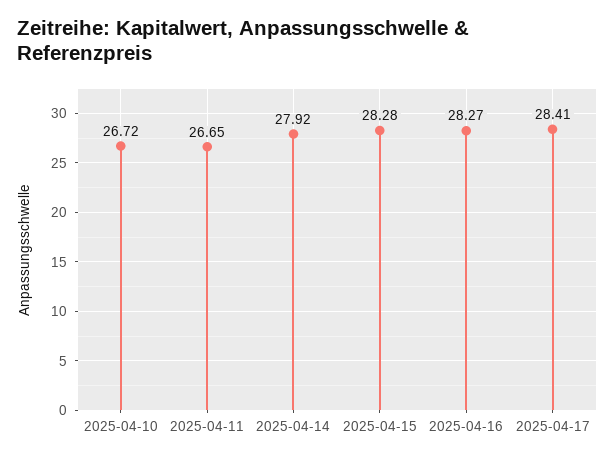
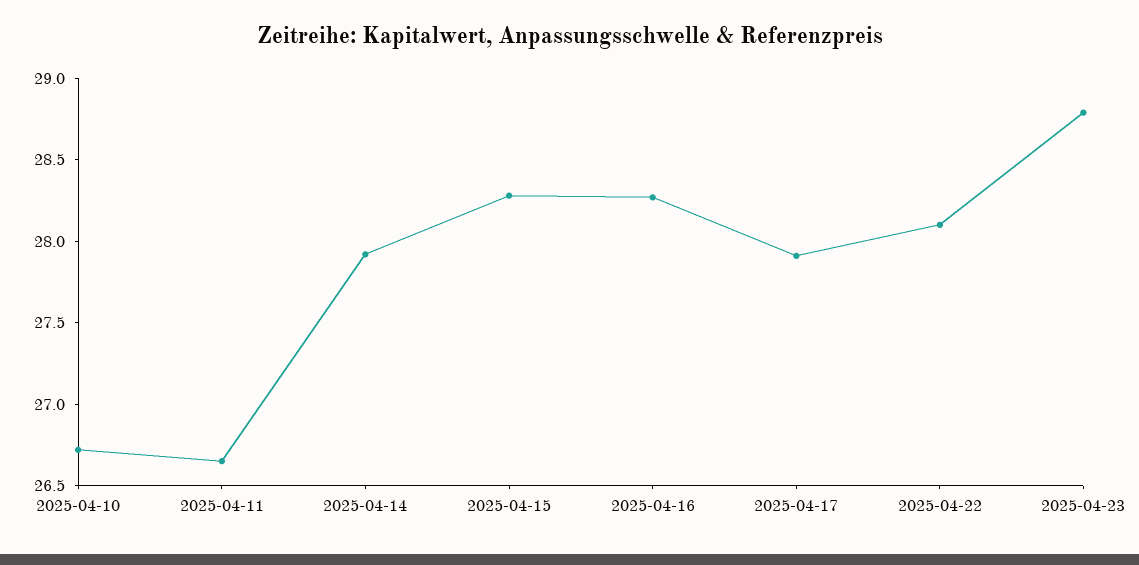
2025-04-17: 28.41 -> 27.9
2025-04-22: none -> 28.1
2025-04-23: none -> 28.8

